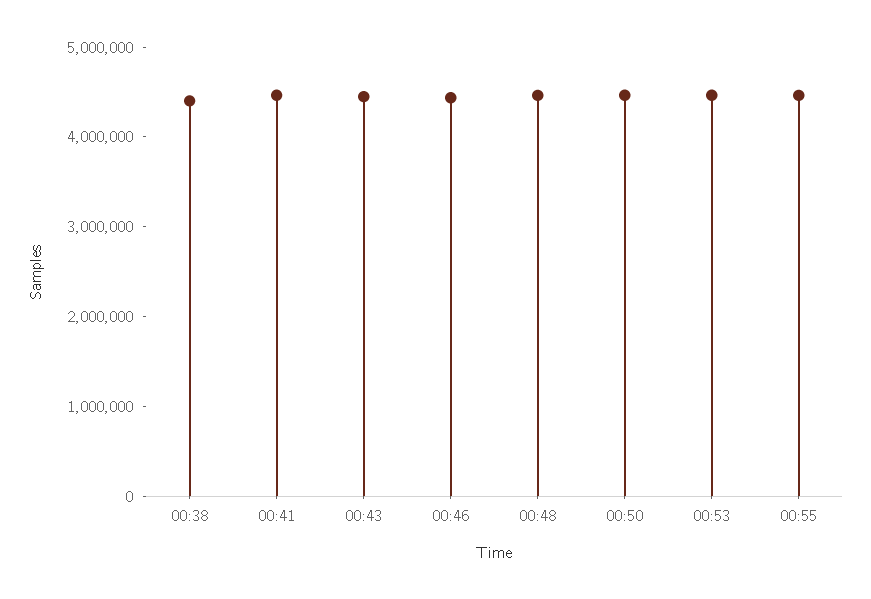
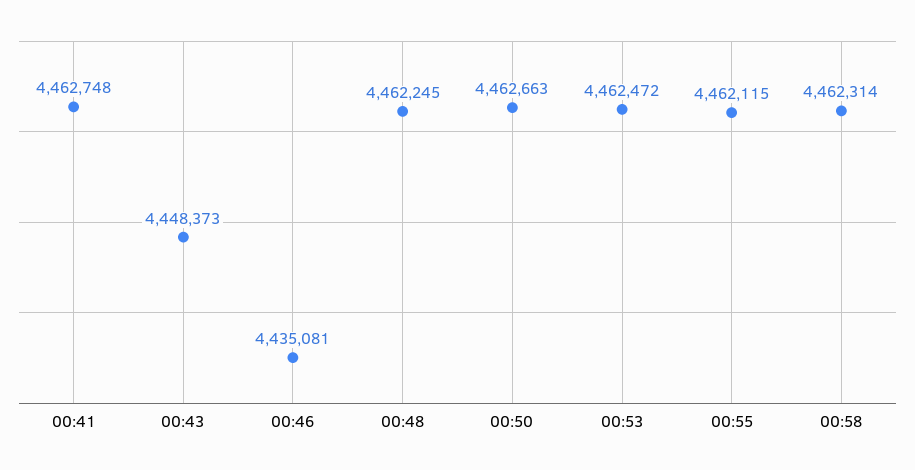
00:38: 4400000 -> none
00:58: none -> 4462314

